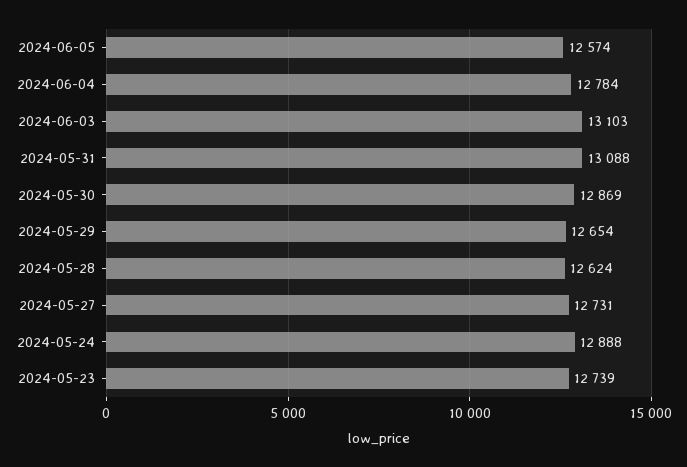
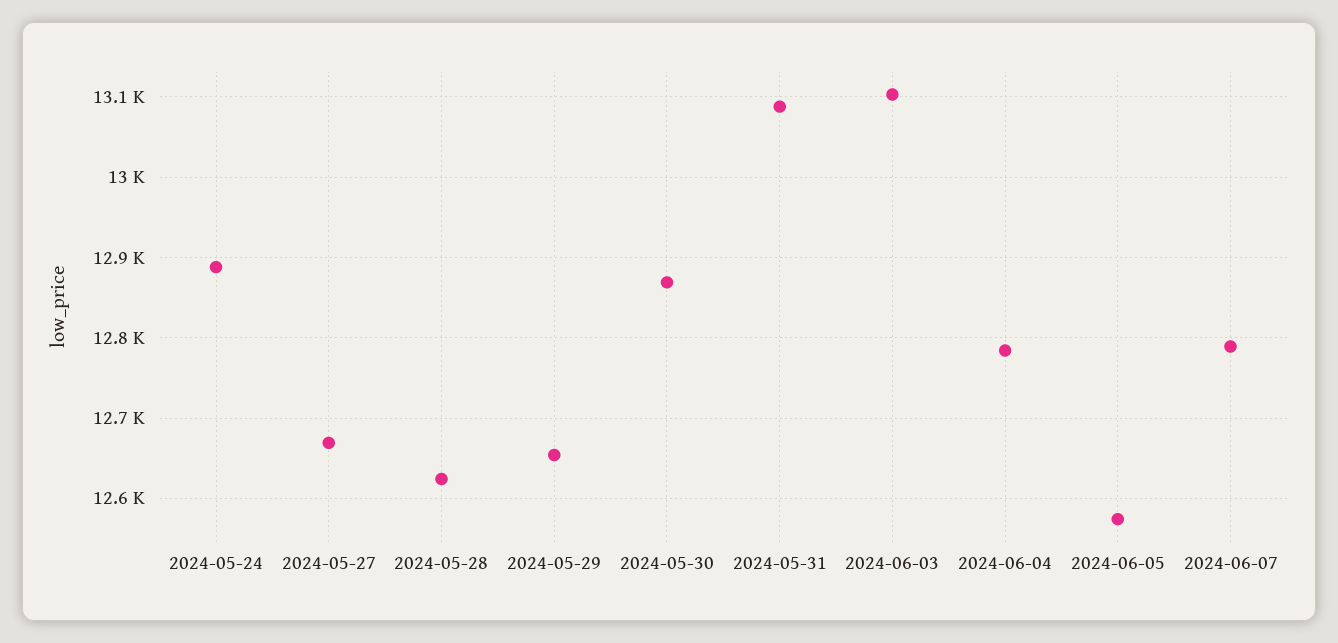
2024-05-27: 12731 -> 12670
2024-05-23: 12739 -> none
2024-06-07: none -> 12790

